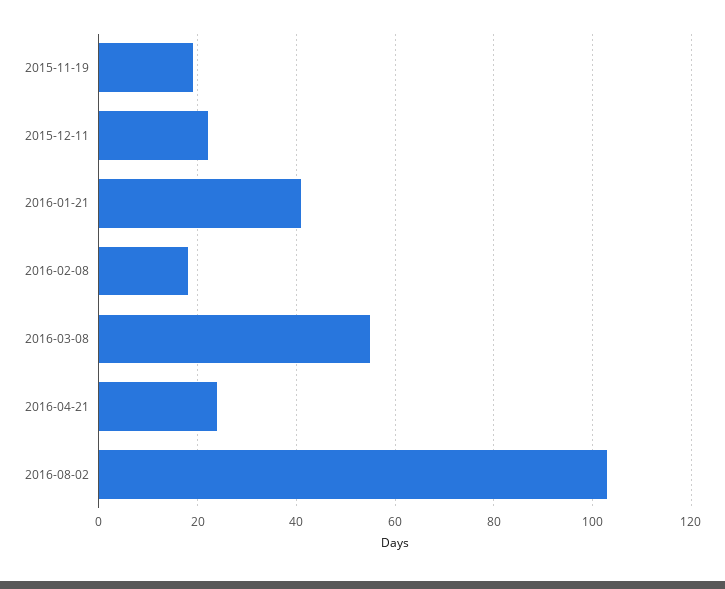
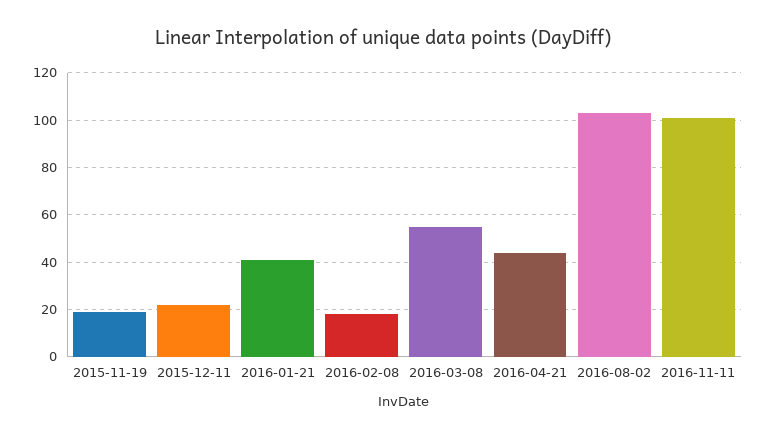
2016-04-21: 25 -> 45
2016-11-11: none -> 100

